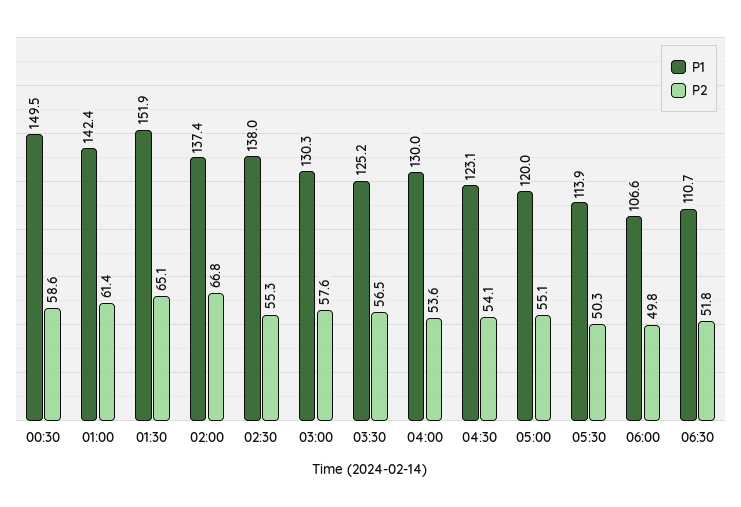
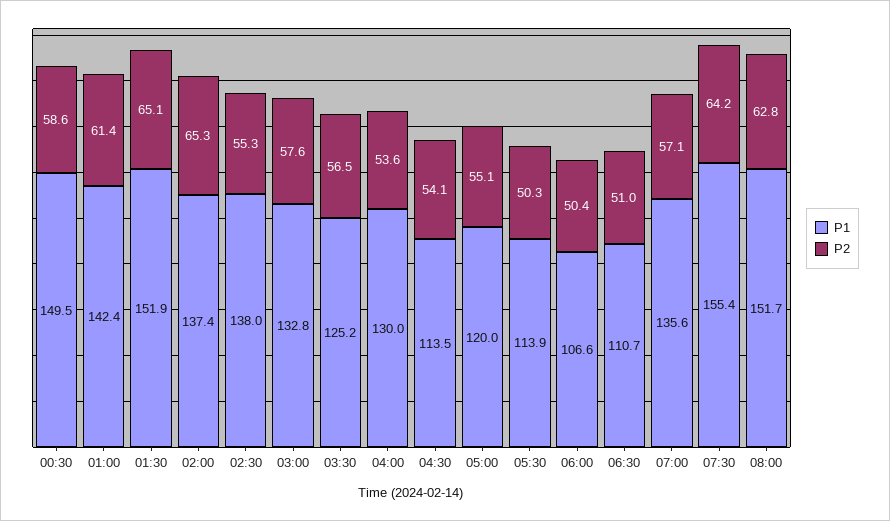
P2, 02:00: 66.8 -> 65.3
P1, 03:00: 130.3 -> 132.8
P1, 04:30: 123.1 -> 113.5
P2, 06:00: 49.8 -> 50.4
P2, 06:30: 51.8 -> 51
P1, 07:00: none -> 135.6
P2, 07:00: none -> 57.1
P1, 07:30: none -> 155.4
P2, 07:30: none -> 64.2
P1, 08:00: none -> 151.7
P2, 08:00: none -> 62.8

